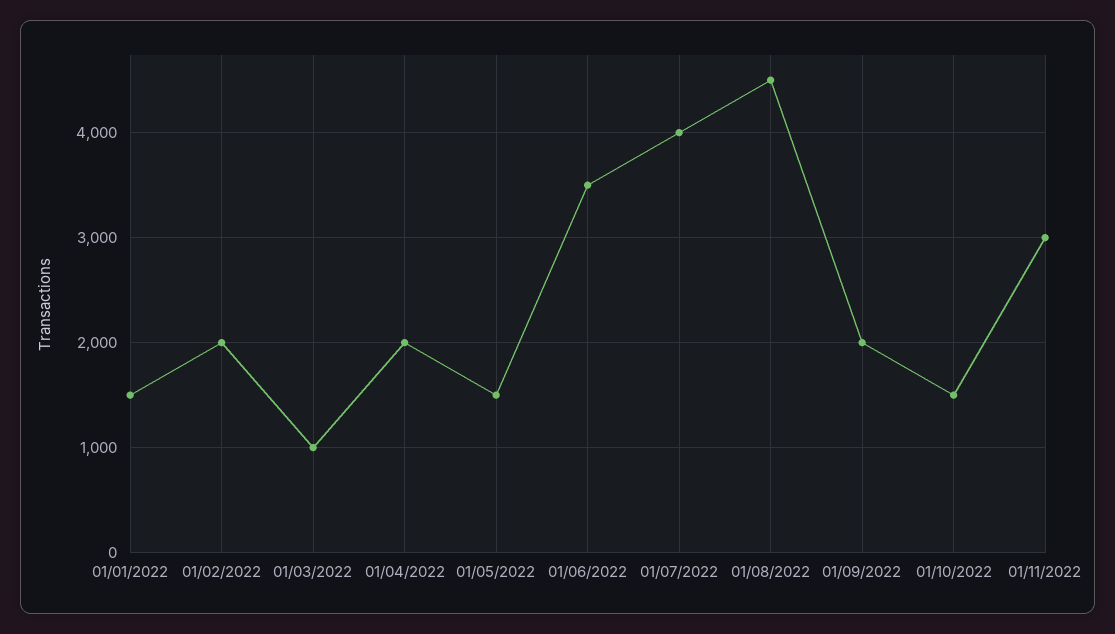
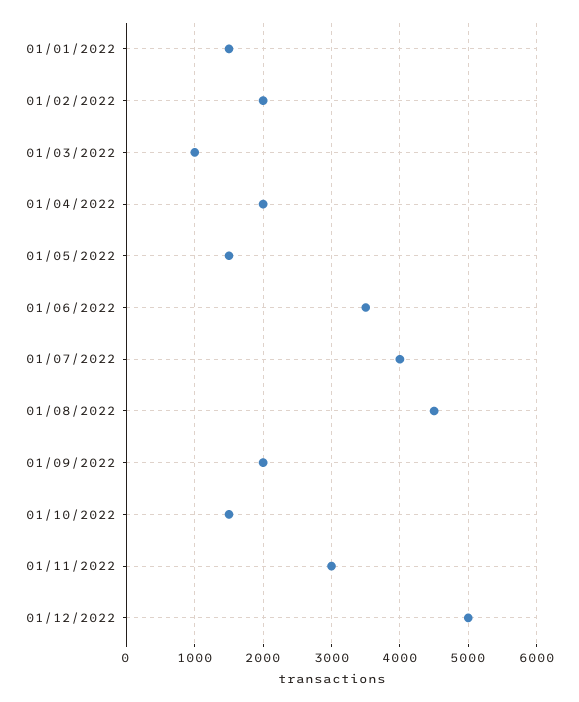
01/12/2022: none -> 5000

